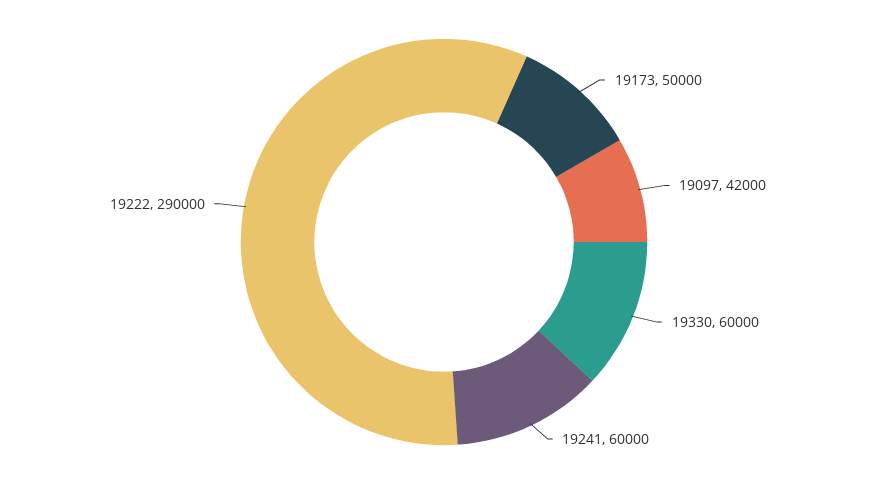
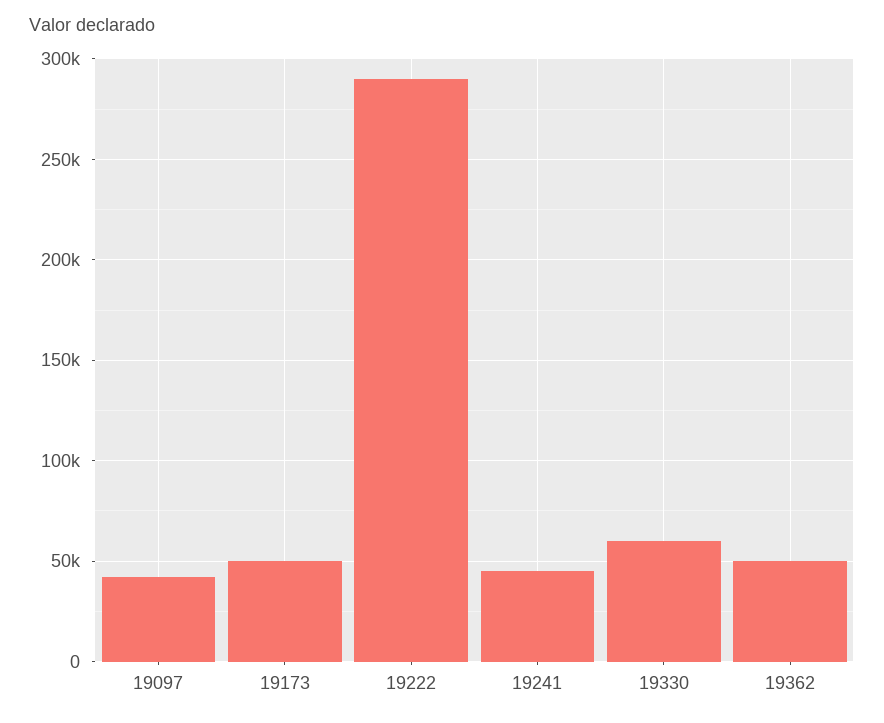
19241: 60000 -> 45000
19362: none -> 50000

